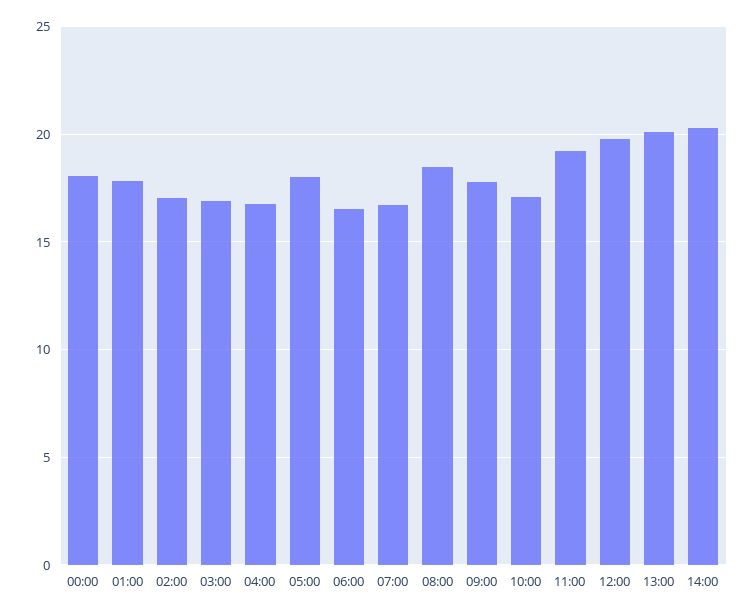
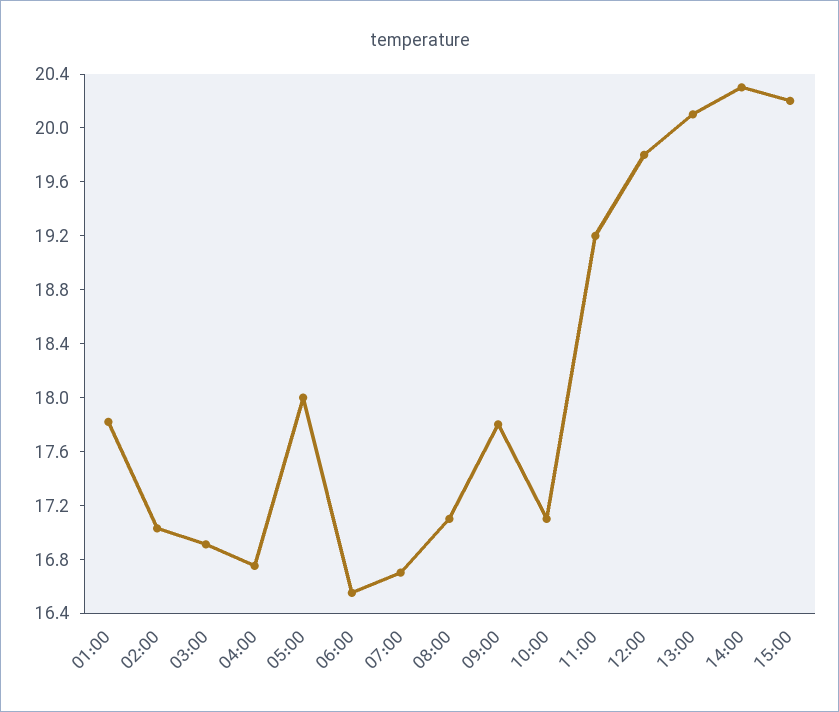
00:00: 18 -> none
08:00: 18.5 -> 17.1
15:00: none -> 20.2

